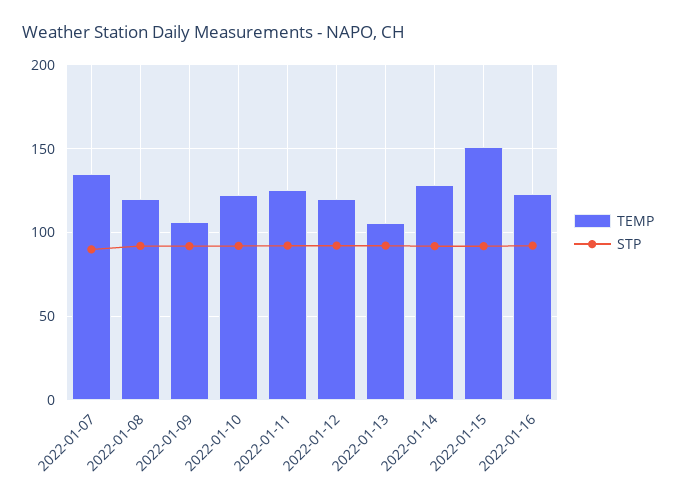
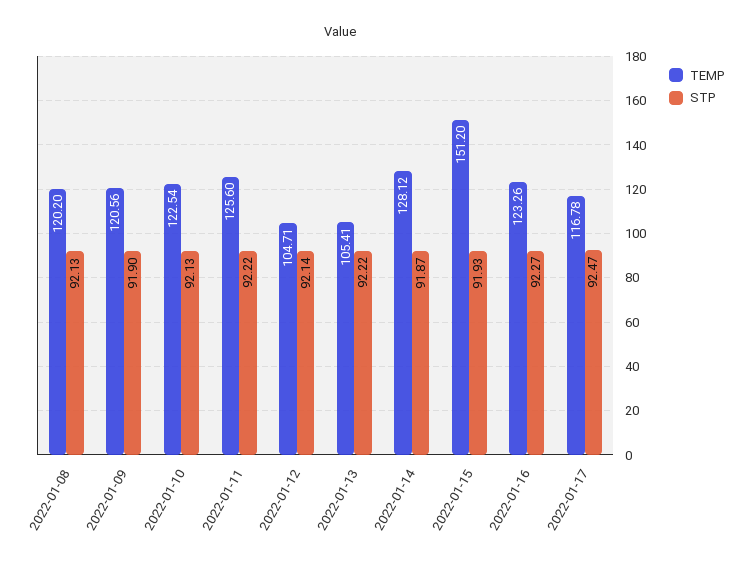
TEMP, 2022-01-07: 135 -> none
STP, 2022-01-07: 90 -> none
TEMP, 2022-01-09: 105 -> 120.56
TEMP, 2022-01-12: 120 -> 104.71
TEMP, 2022-01-17: none -> 116.78
STP, 2022-01-17: none -> 92.47

